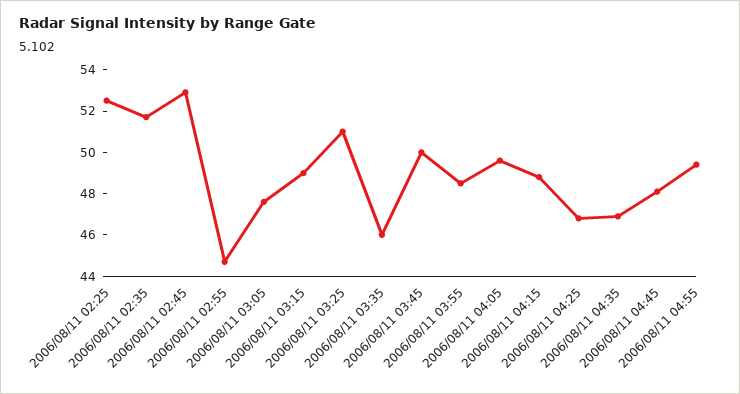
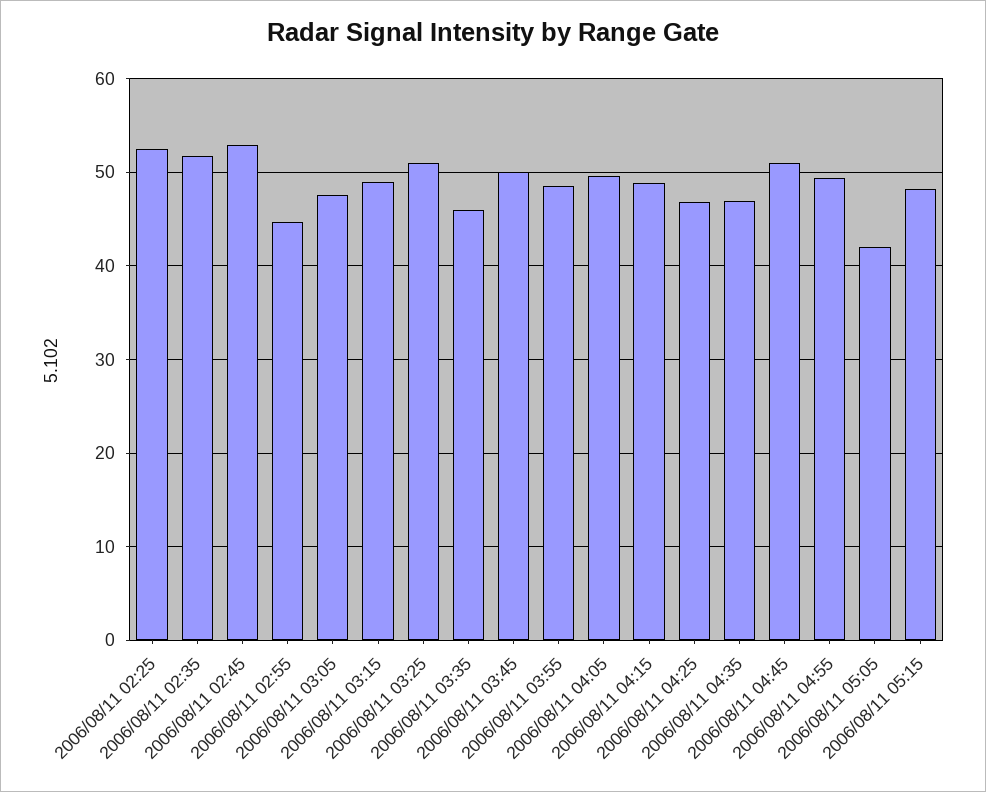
2006/08/11 04:45: 48 -> 51
2006/08/11 05:05: none -> 42
2006/08/11 05:15: none -> 48

